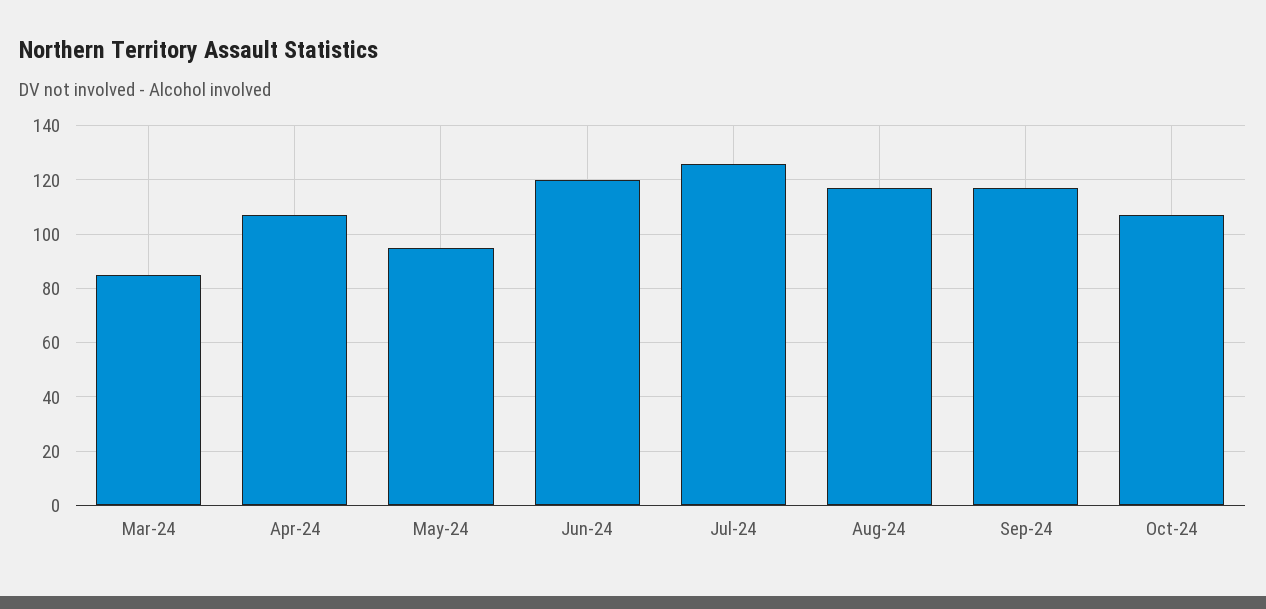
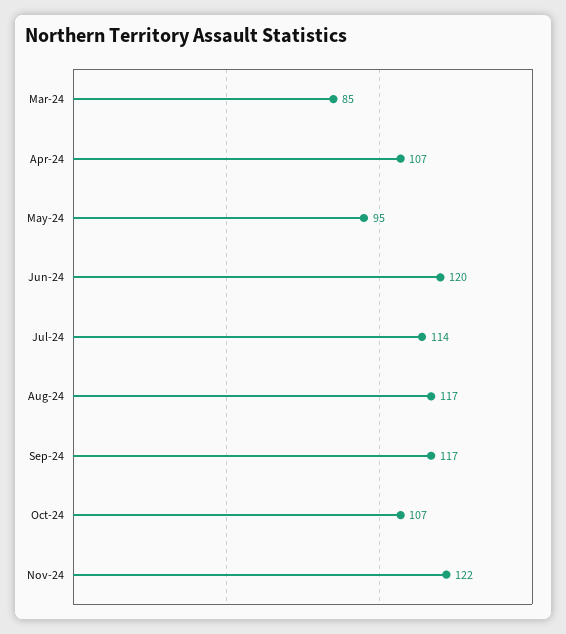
Jul-24: 125 -> 114
Nov-24: none -> 122

